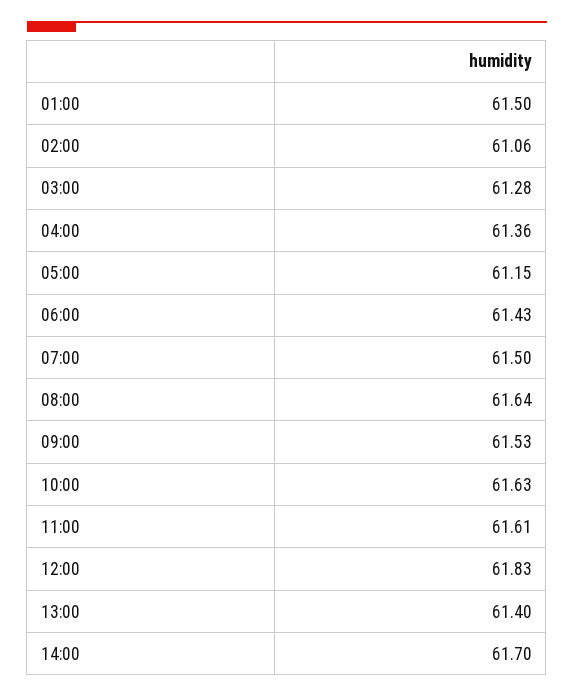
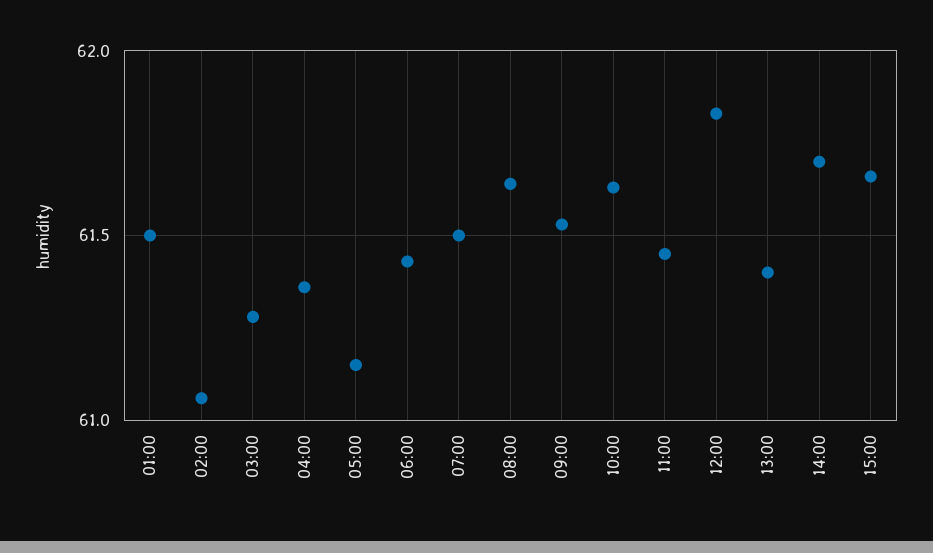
11:00: 61.61 -> 61.45
15:00: none -> 61.65

